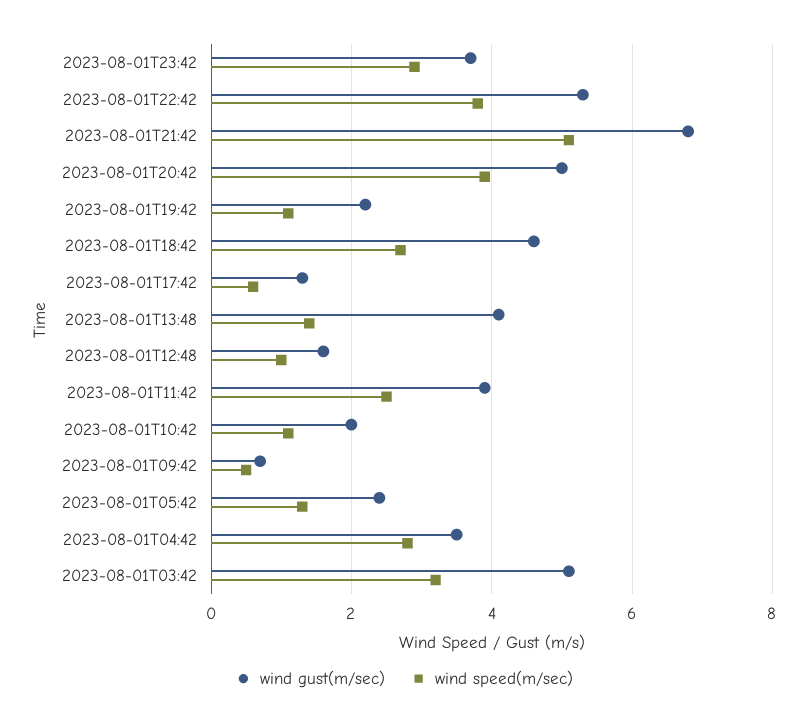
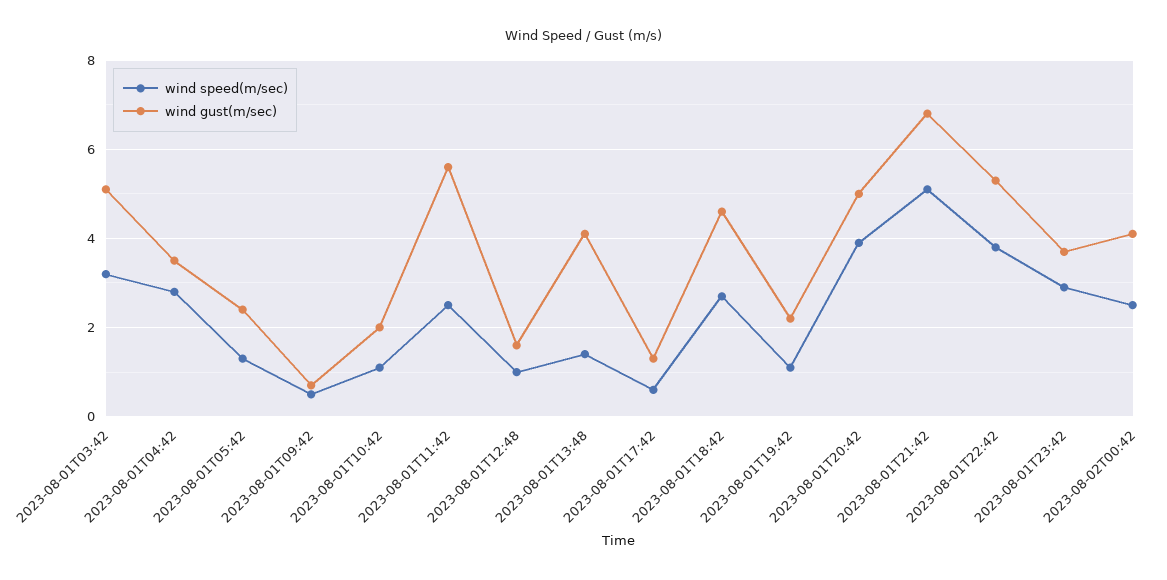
wind gust(m/sec), 2023-08-01T11:42: 4 -> 5.5
wind speed(m/sec), 2023-08-02T00:42: none -> 2.5
wind gust(m/sec), 2023-08-02T00:42: none -> 4

